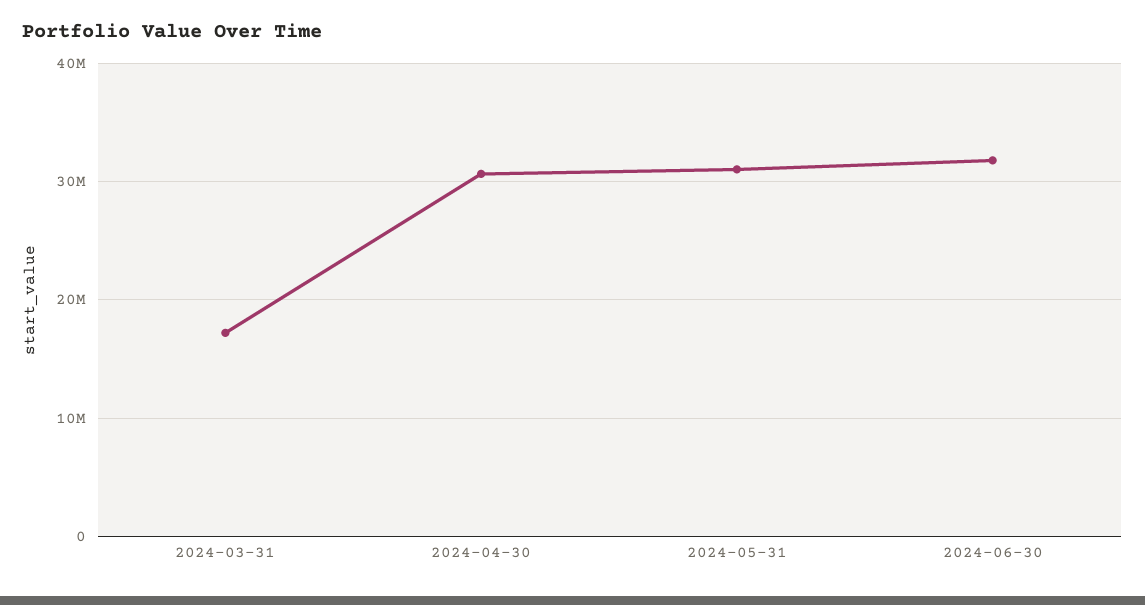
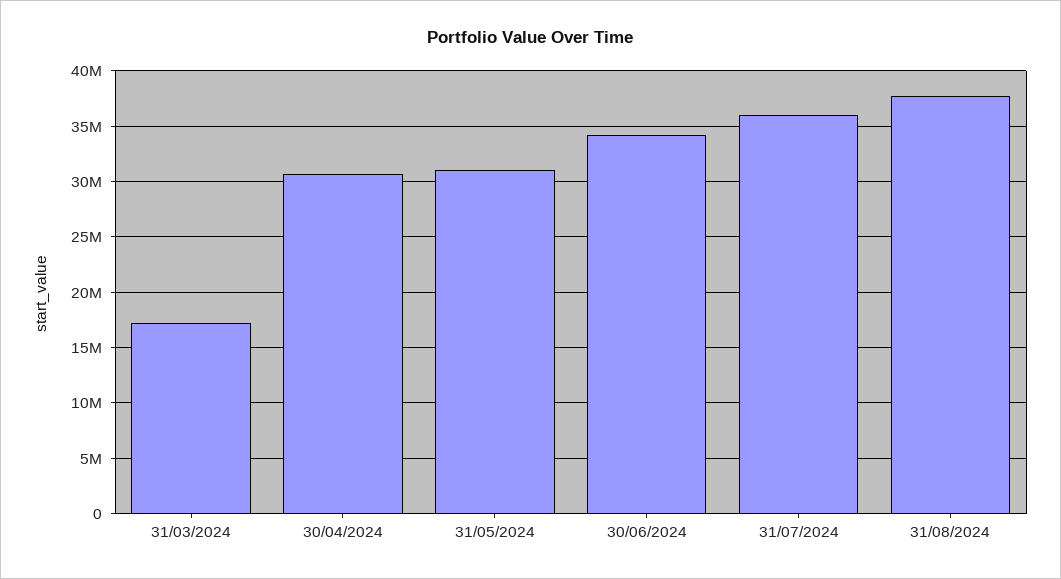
2024-06-30: 32000000 -> 34000000
31/07/2024: none -> 36000000
31/08/2024: none -> 38000000

